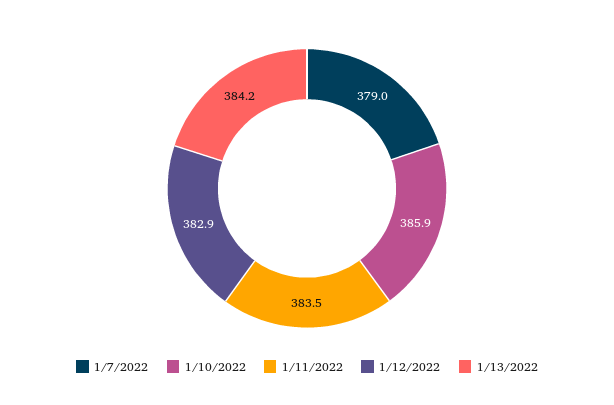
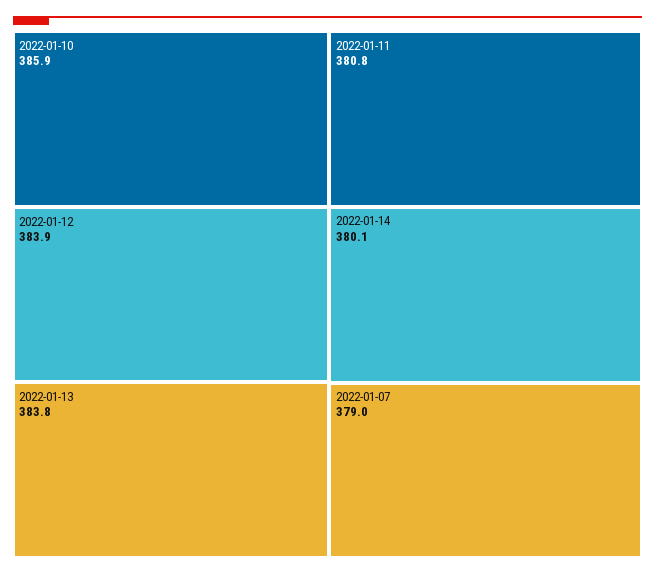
1/11/2022: 383.5 -> 380.8
1/12/2022: 382.9 -> 383.9
1/13/2022: 384.2 -> 383.8
2022-01-14: none -> 380.1

